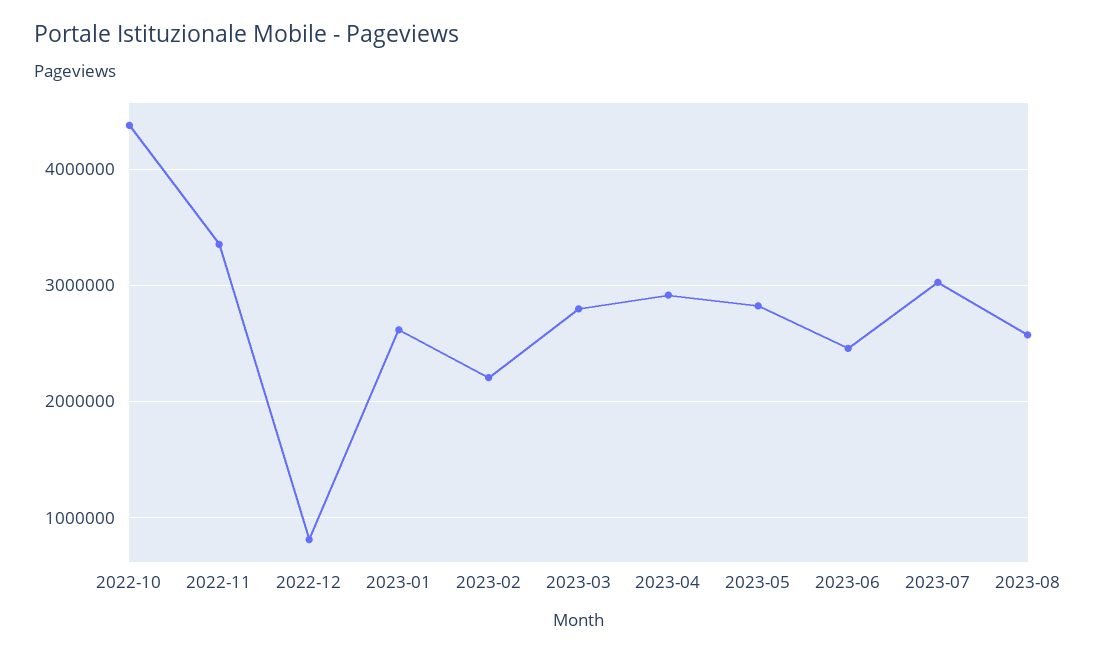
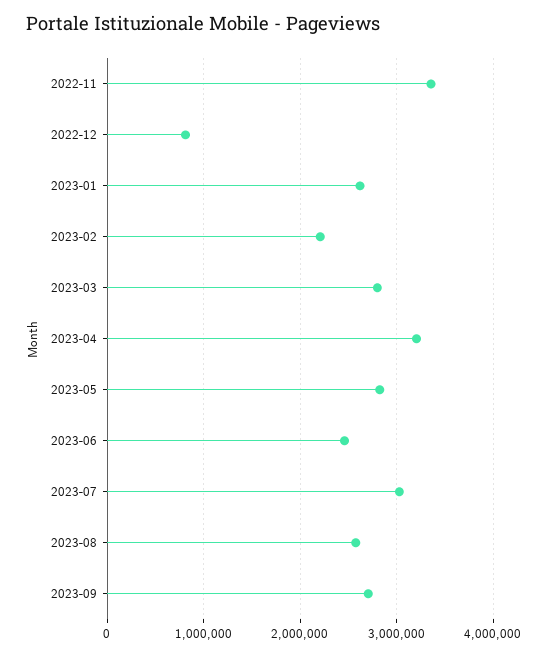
2022-10: 4400000 -> none
2023-04: 2900000 -> 3200000
2023-09: none -> 2700000

